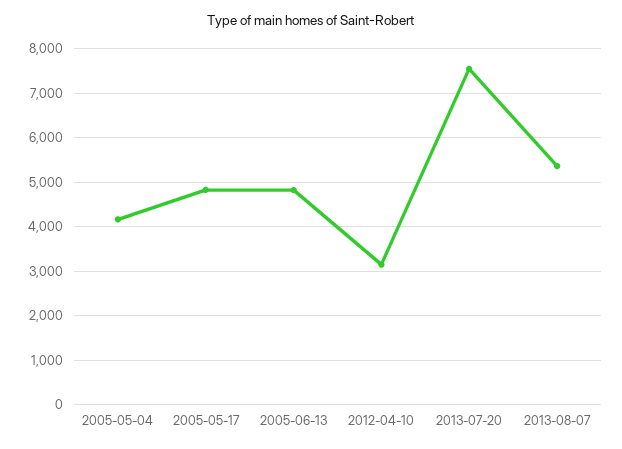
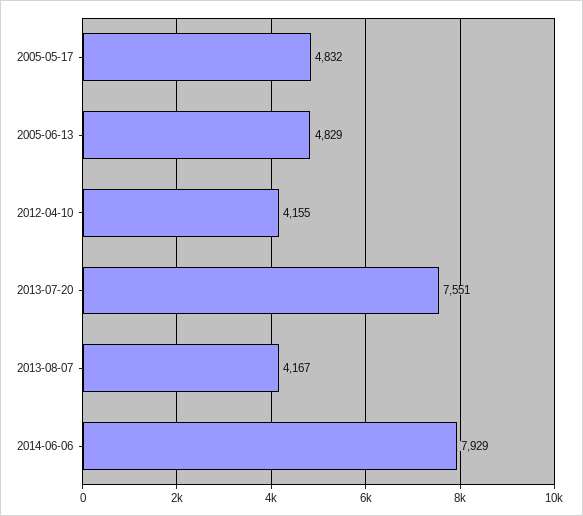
2005-05-04: 4200 -> none
2012-04-10: 3200 -> 4155
2013-08-07: 5400 -> 4167
2014-06-06: none -> 7929

